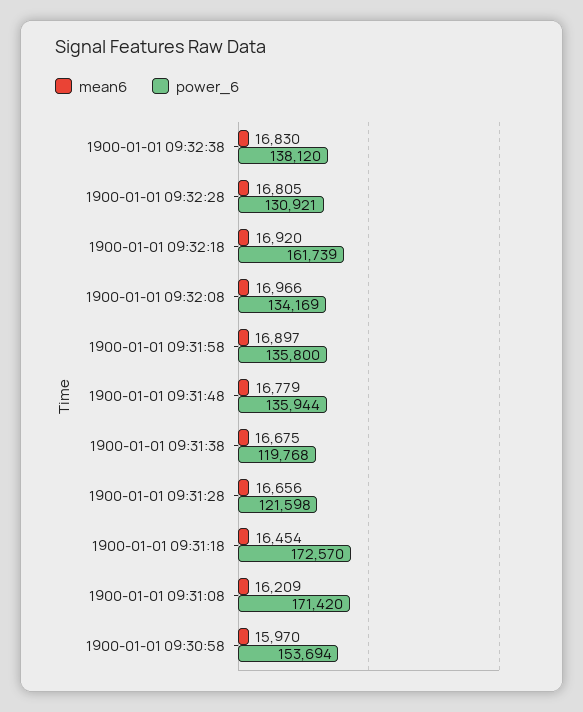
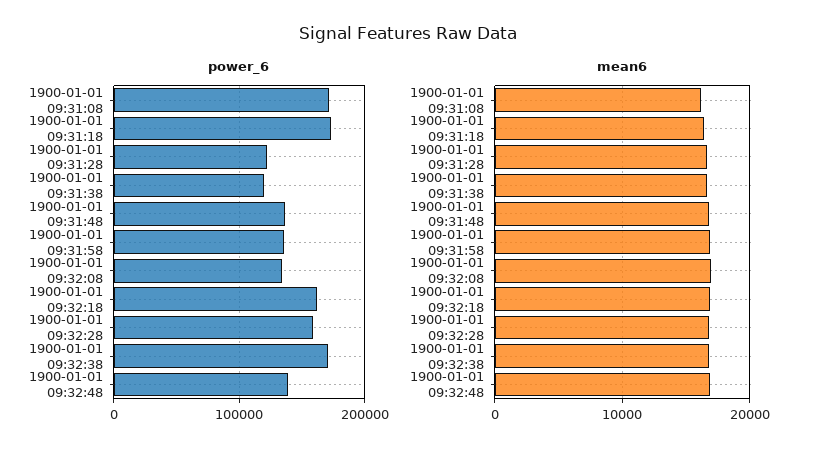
power_6, 1900-01-01 09:32:38: 138120 -> 170000
power_6, 1900-01-01 09:32:28: 130921 -> 160000
mean6, 1900-01-01 09:30:58: 15970 -> none
power_6, 1900-01-01 09:30:58: 153694 -> none
power_6, 1900-01-01 09:32:48: none -> 140000
mean6, 1900-01-01 09:32:48: none -> 17000

